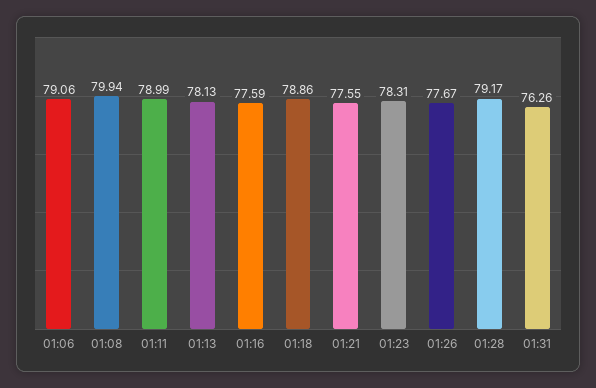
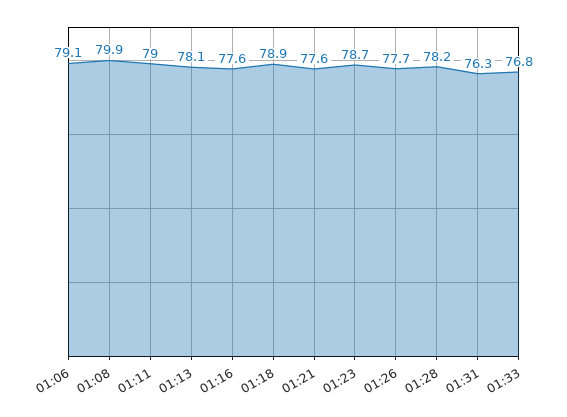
01:23: 78.31 -> 78.7
01:28: 79.17 -> 78.2
01:33: none -> 76.8

